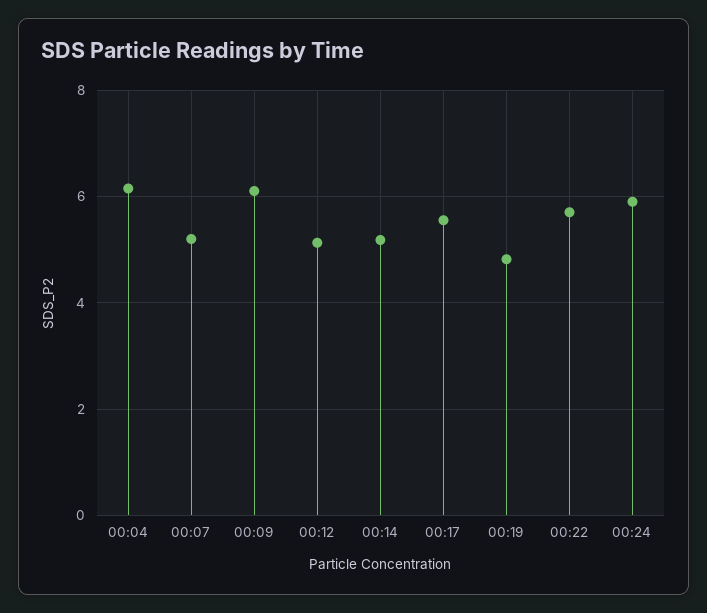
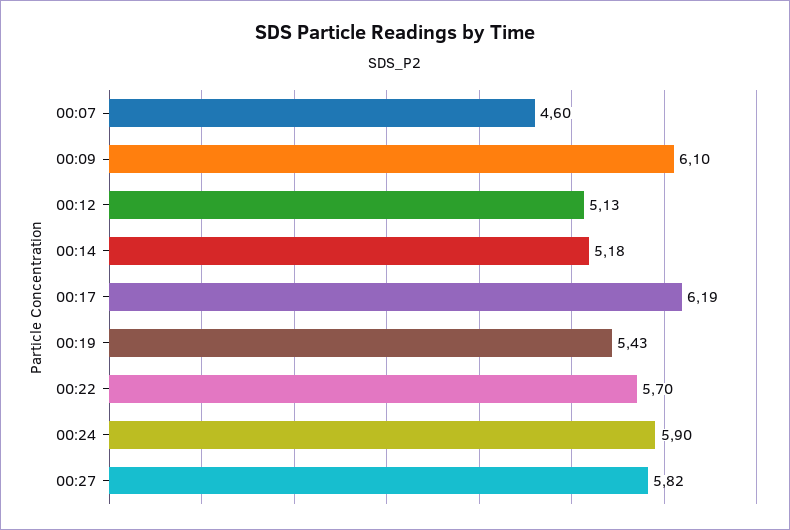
00:04: 6.2 -> none
00:07: 5.2 -> 4.6
00:17: 5.6 -> 6.19
00:19: 4.8 -> 5.43
00:27: none -> 5.82

